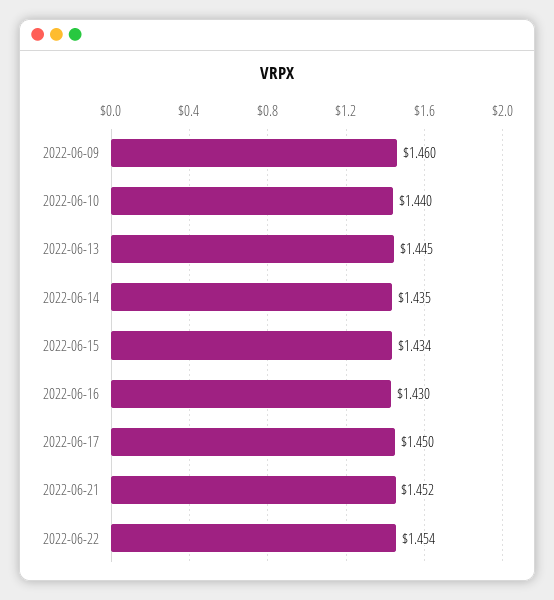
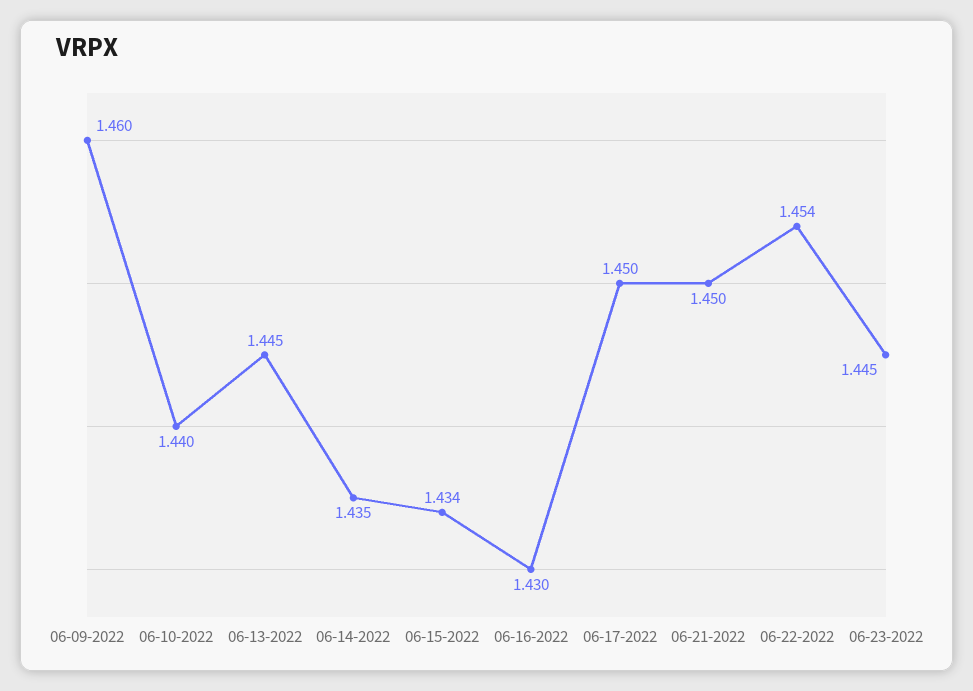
2022-06-21: 1.452 -> 1.45
06-23-2022: none -> 1.445

